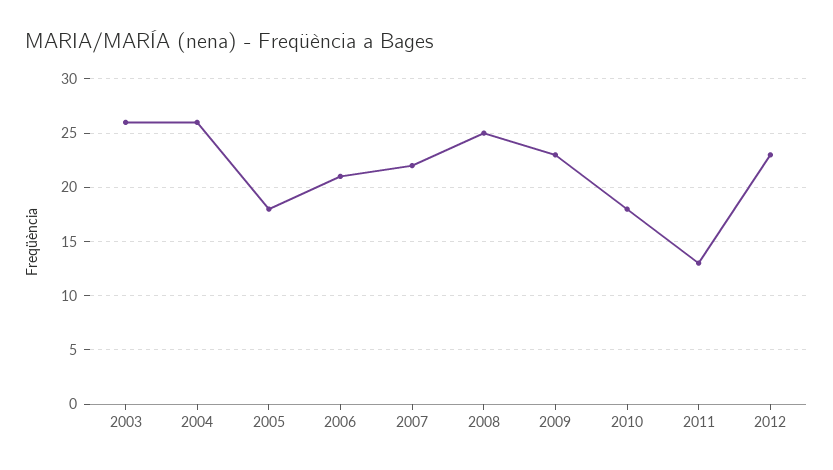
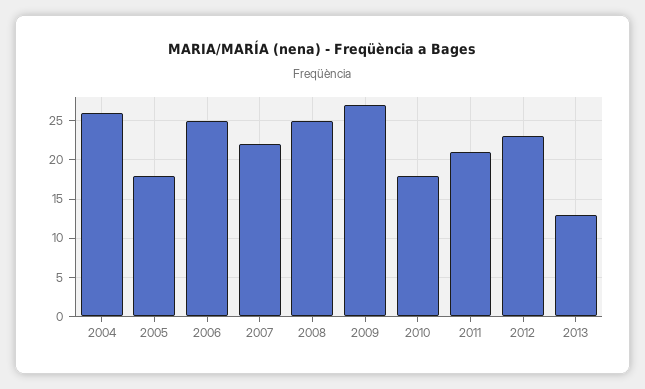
2003: 26 -> none
2006: 21 -> 25
2009: 23 -> 27
2011: 13 -> 21
2013: none -> 13

